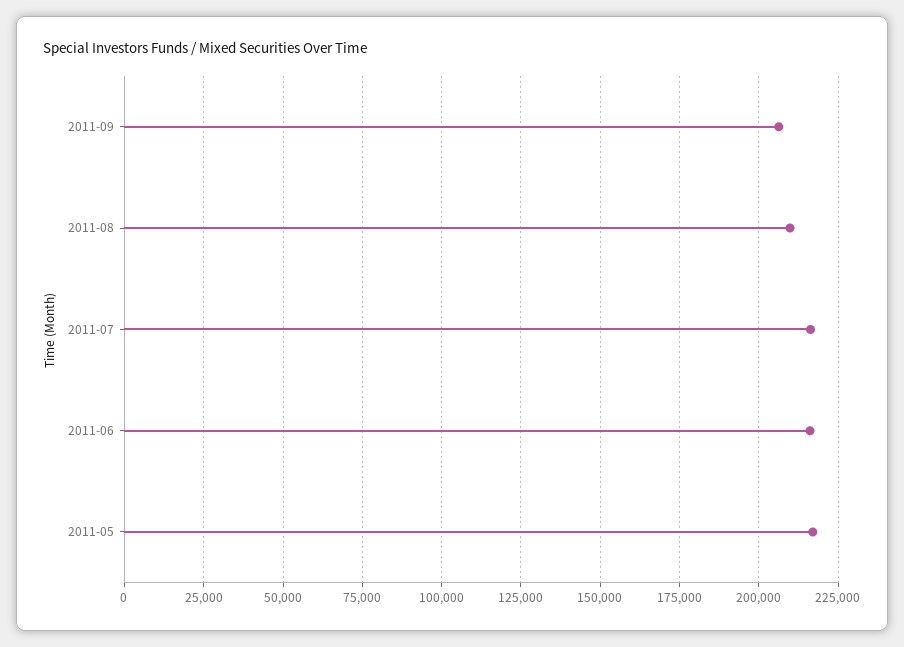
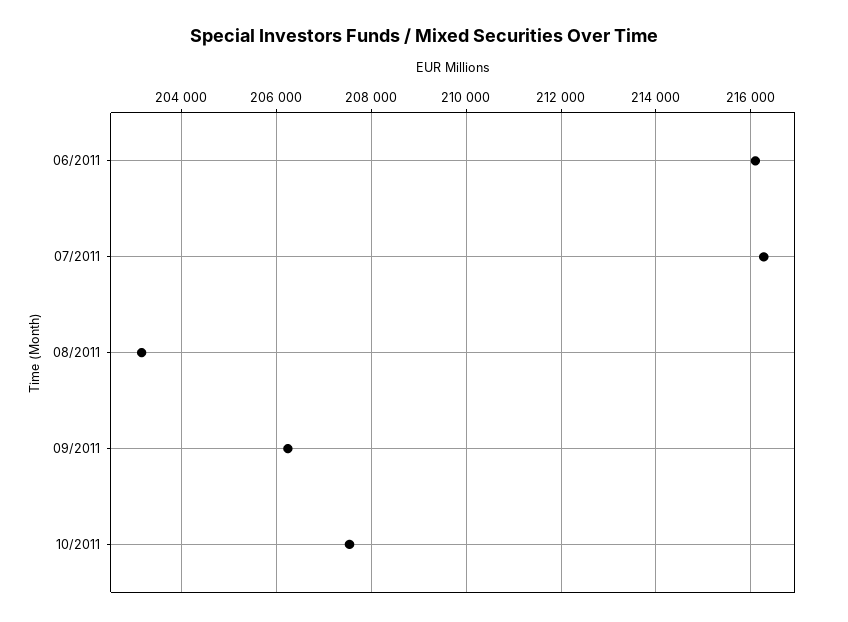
2011-08: 210000 -> 203200
2011-05: 217500 -> none
10/2011: none -> 207600

